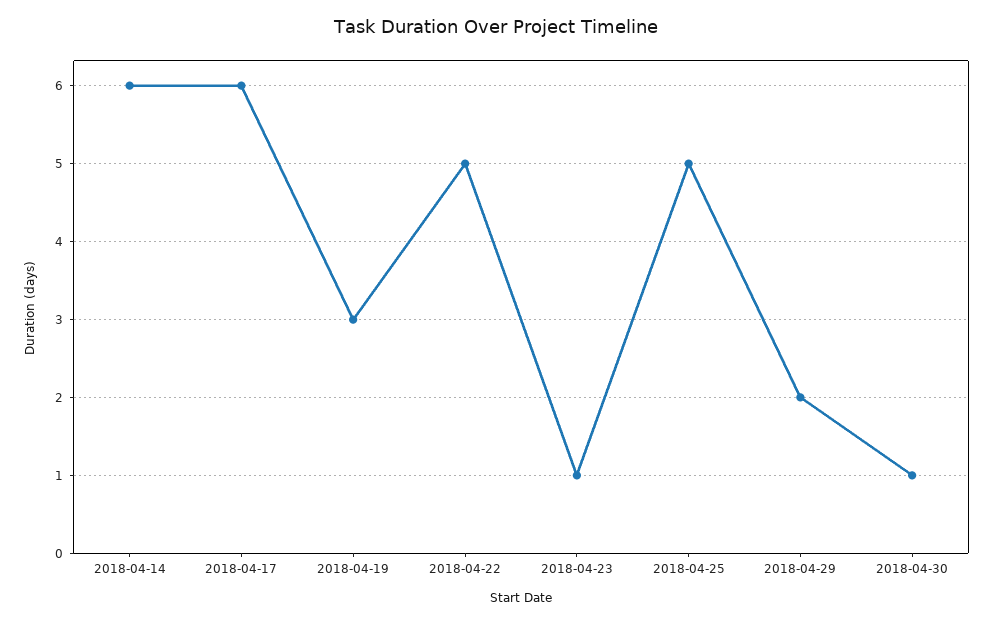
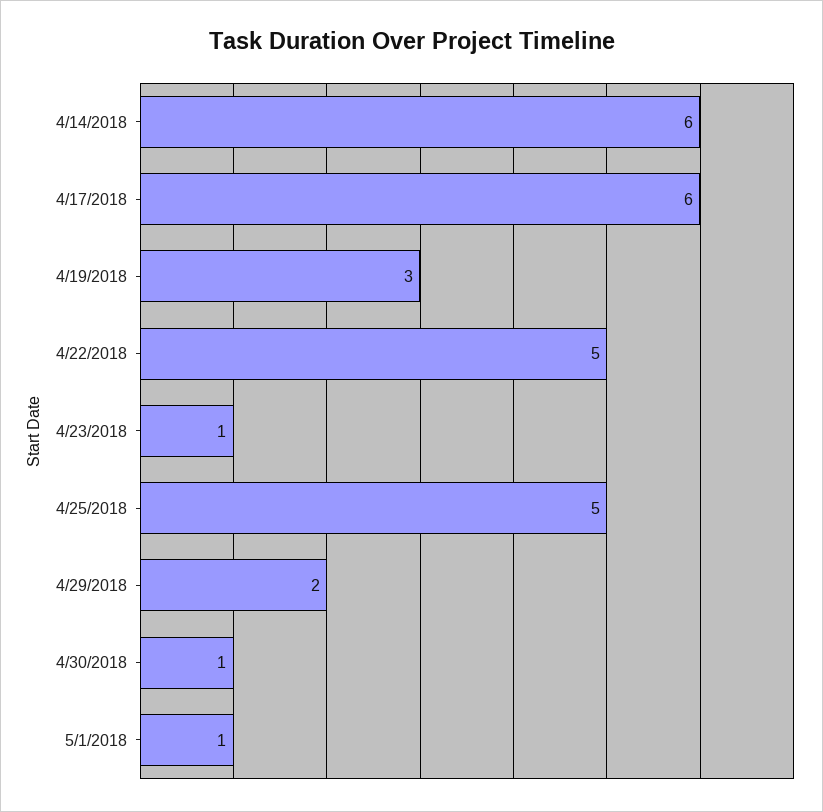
5/1/2018: none -> 1

